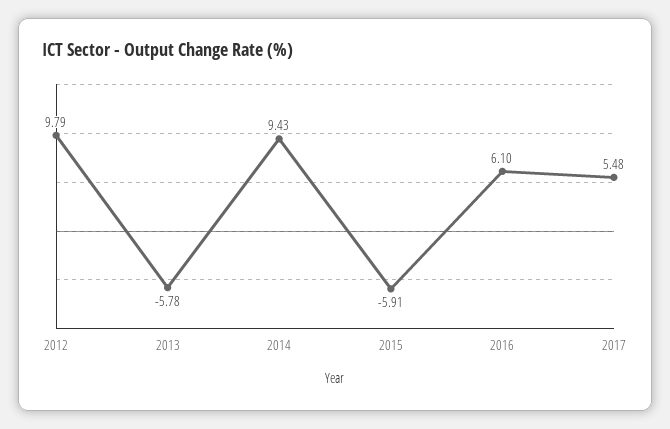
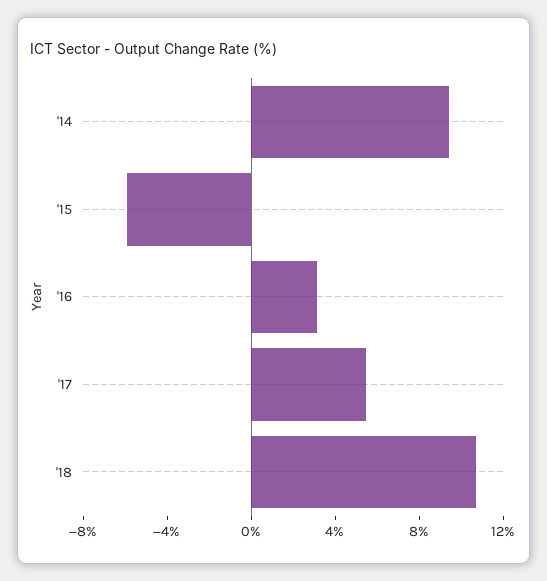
2012: 9.79 -> none
2013: -5.78 -> none
2016: 6.1 -> 3
'18: none -> 11

